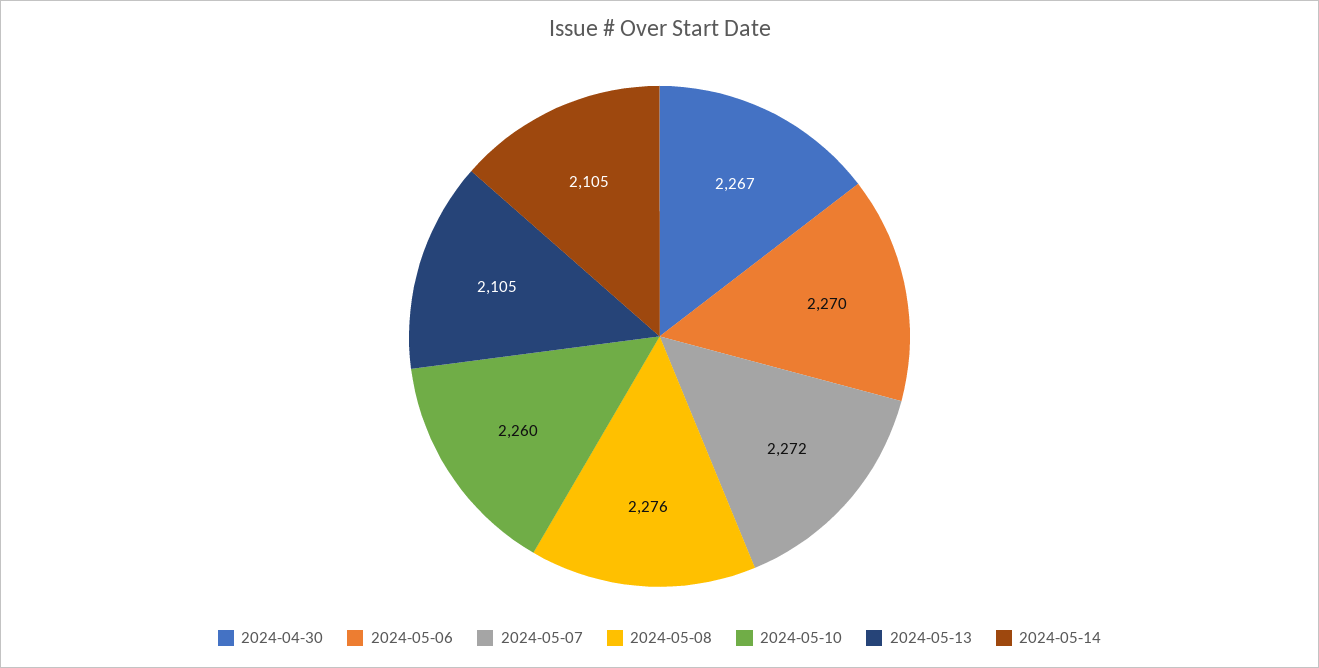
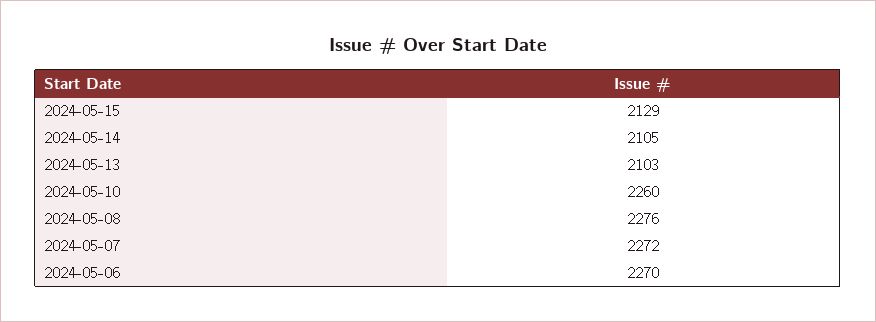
2024-04-30: 2267 -> none
2024-05-13: 2105 -> 2103
2024-05-15: none -> 2129

